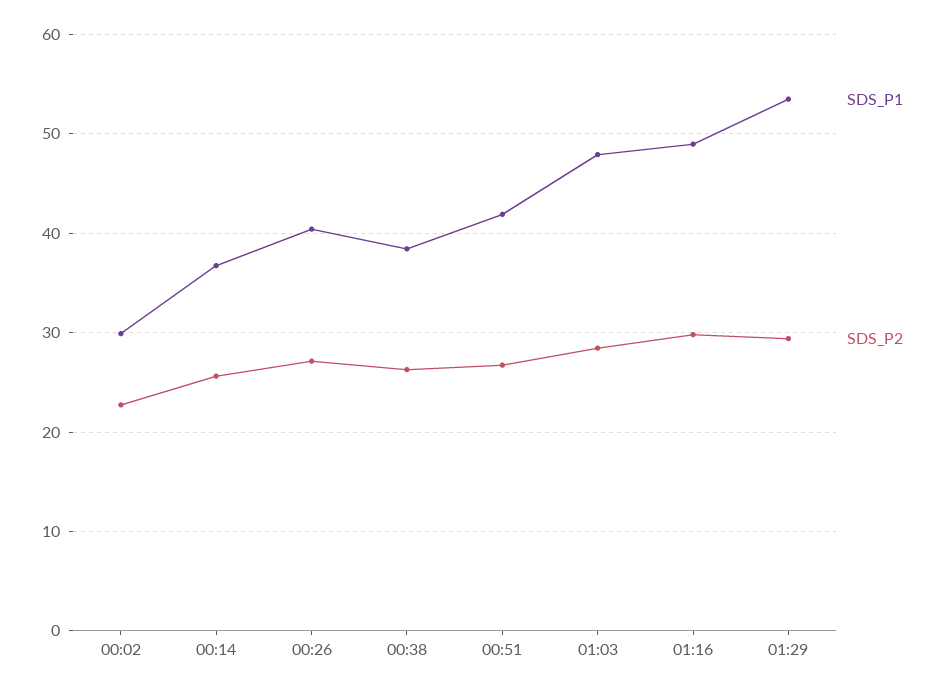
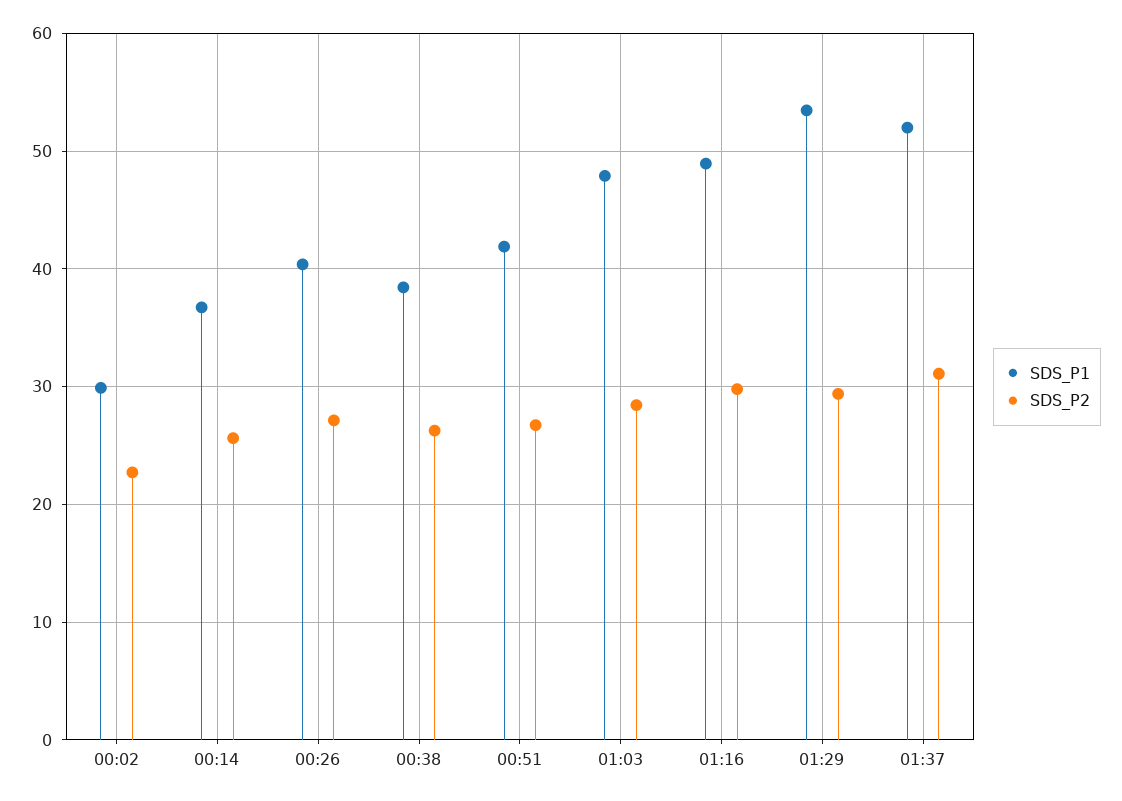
SDS_P1, 01:37: none -> 52
SDS_P2, 01:37: none -> 31

